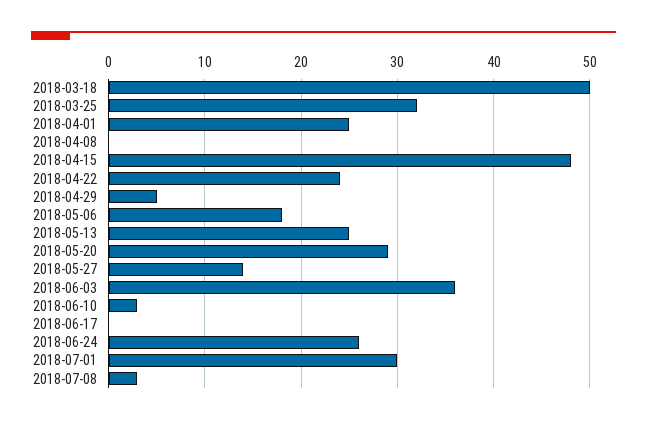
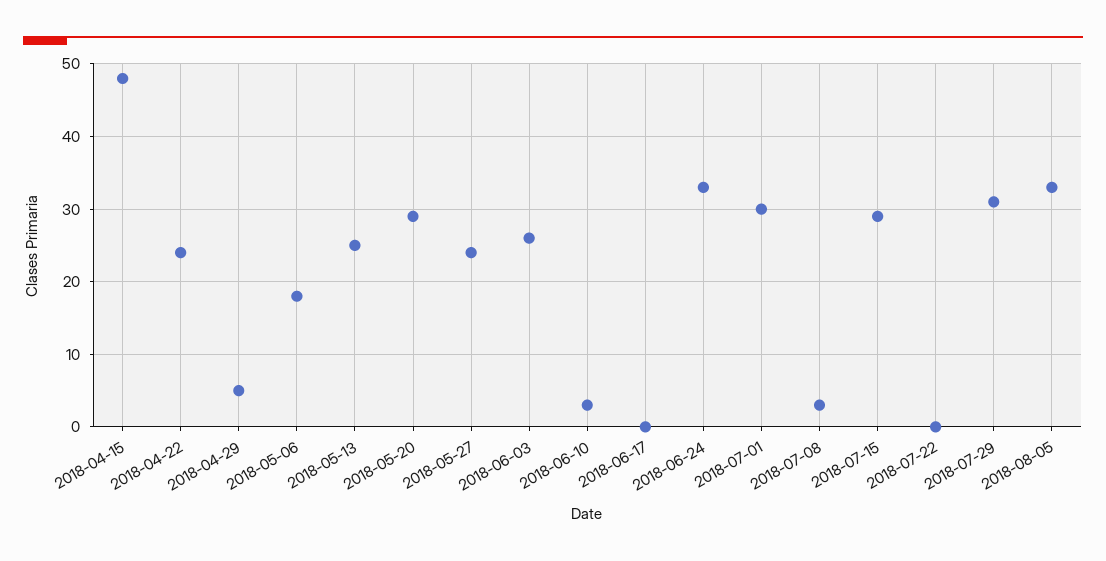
2018-03-18: 50 -> none
2018-03-25: 32 -> none
2018-04-01: 25 -> none
2018-04-08: 0 -> none
2018-05-27: 14 -> 24
2018-06-03: 36 -> 26
2018-06-24: 26 -> 33
2018-07-15: none -> 29
2018-07-22: none -> 0
2018-07-29: none -> 31
2018-08-05: none -> 33

